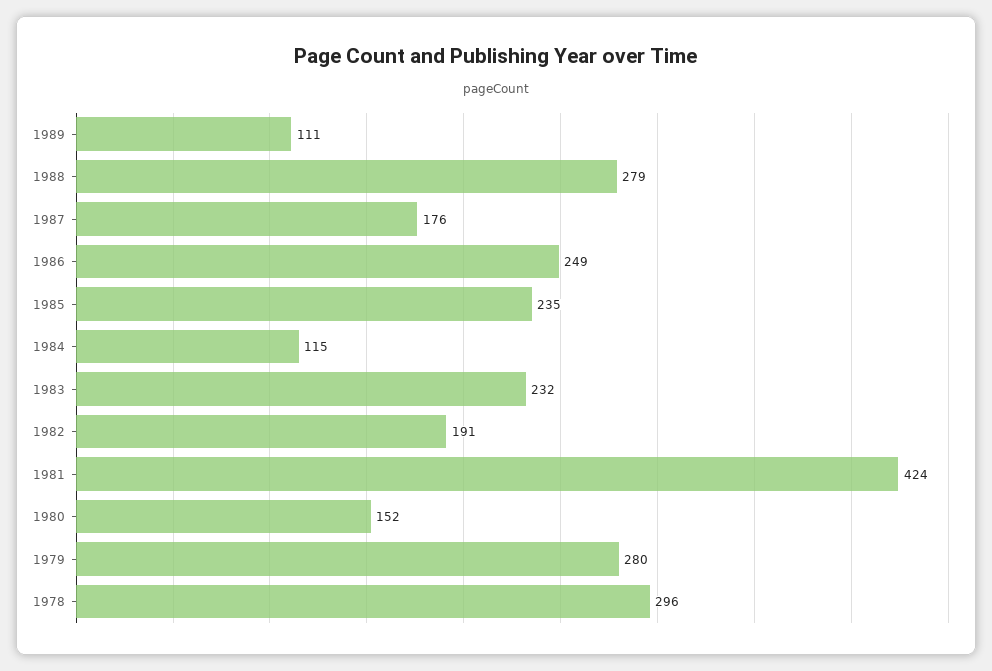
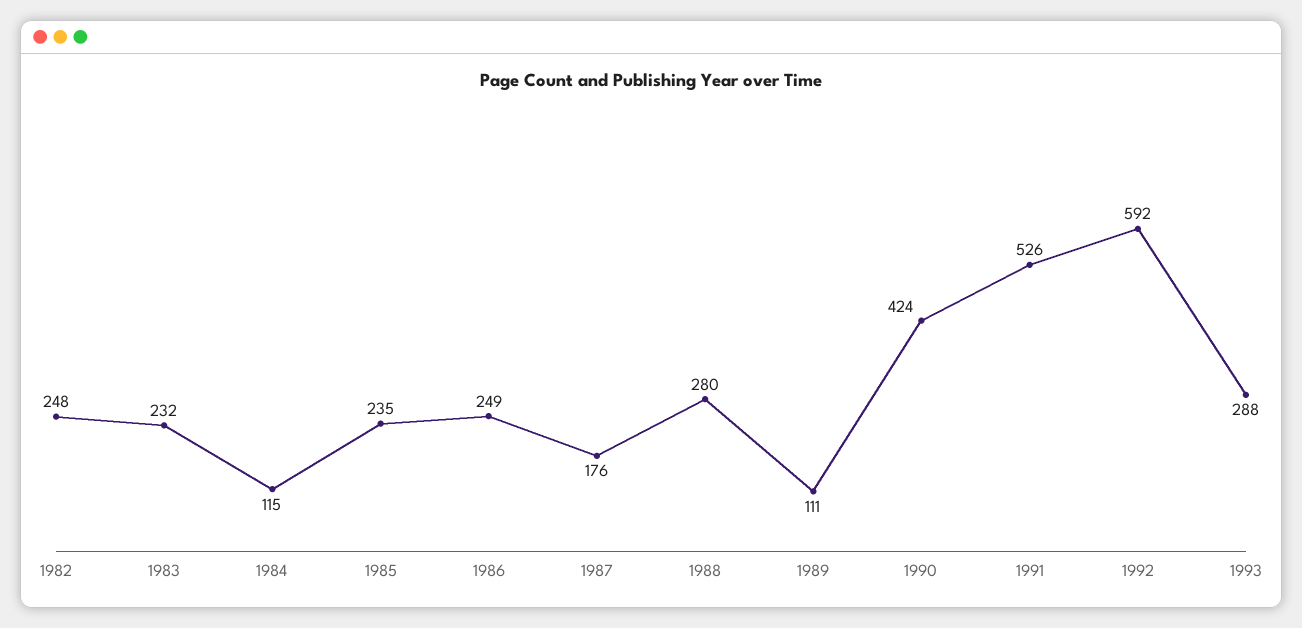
1988: 279 -> 280
1982: 191 -> 248
1981: 424 -> none
1980: 152 -> none
1979: 280 -> none
1978: 296 -> none
1990: none -> 424
1991: none -> 526
1992: none -> 592
1993: none -> 288

